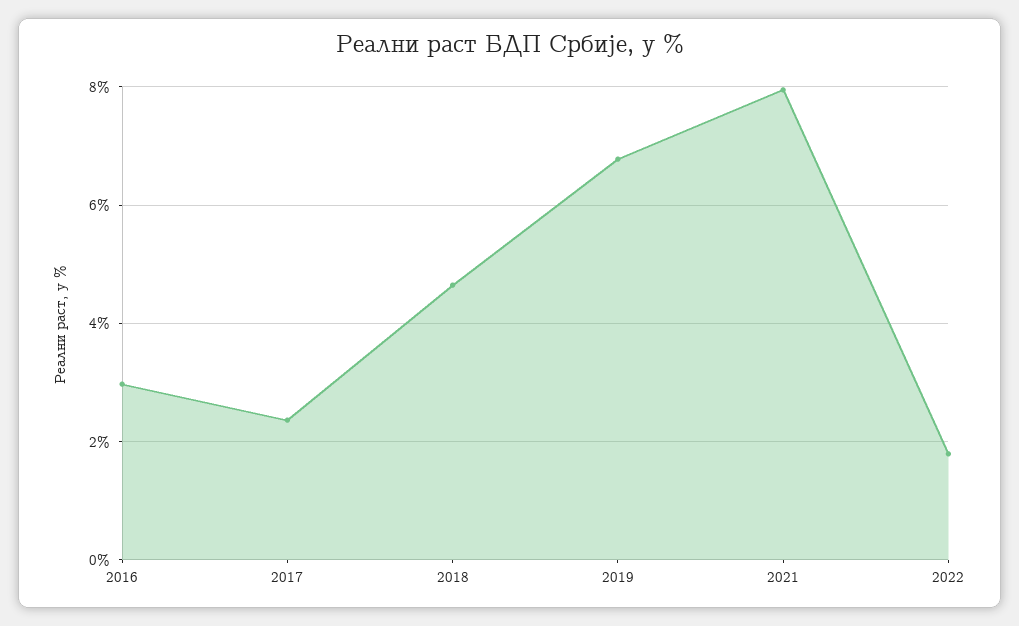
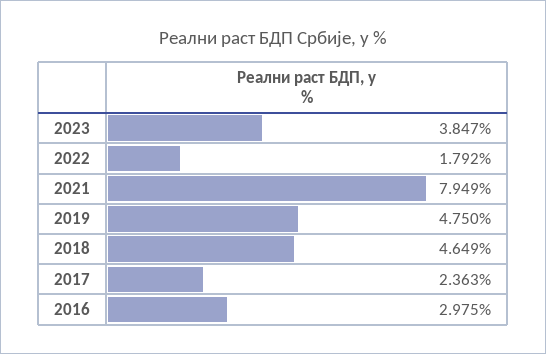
2019: 6.8 -> 4.75
2023: none -> 3.847

